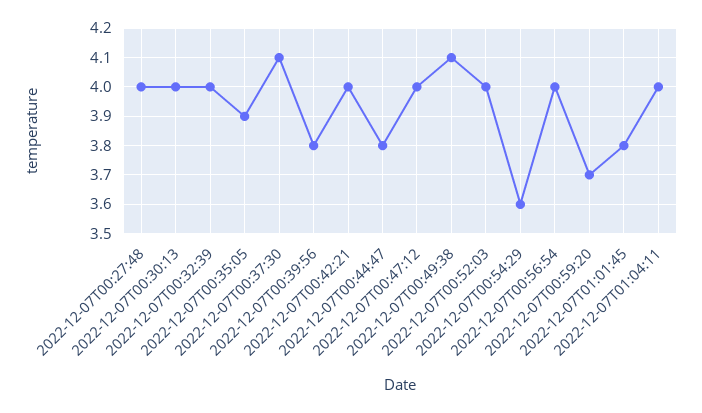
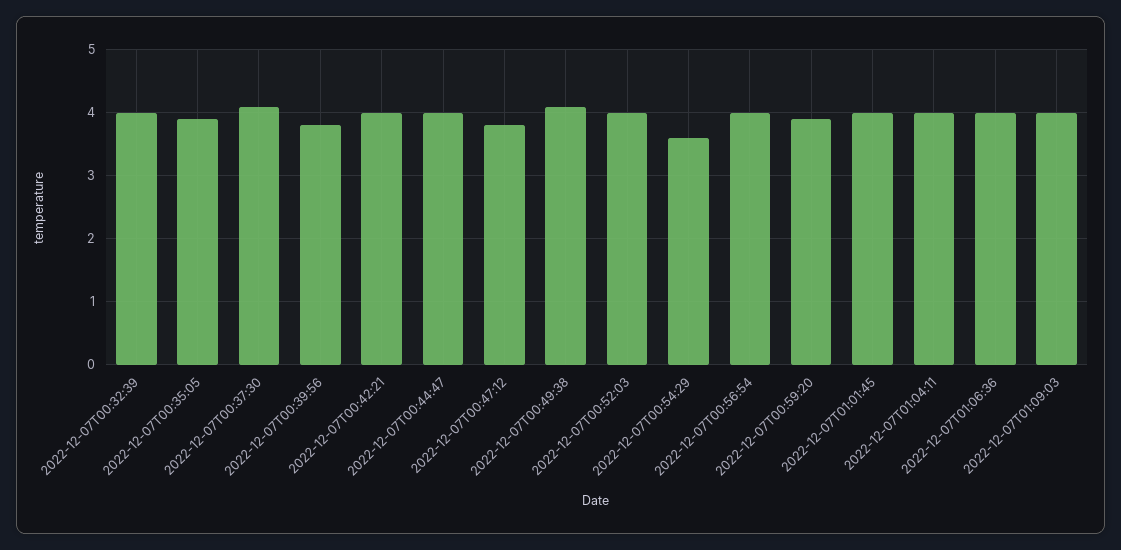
2022-12-07T00:27:48: 4 -> none
2022-12-07T00:30:13: 4 -> none
2022-12-07T00:44:47: 3.8 -> 4
2022-12-07T00:47:12: 4 -> 3.8
2022-12-07T00:59:20: 3.7 -> 3.9
2022-12-07T01:01:45: 3.8 -> 4
2022-12-07T01:06:36: none -> 4
2022-12-07T01:09:03: none -> 4

